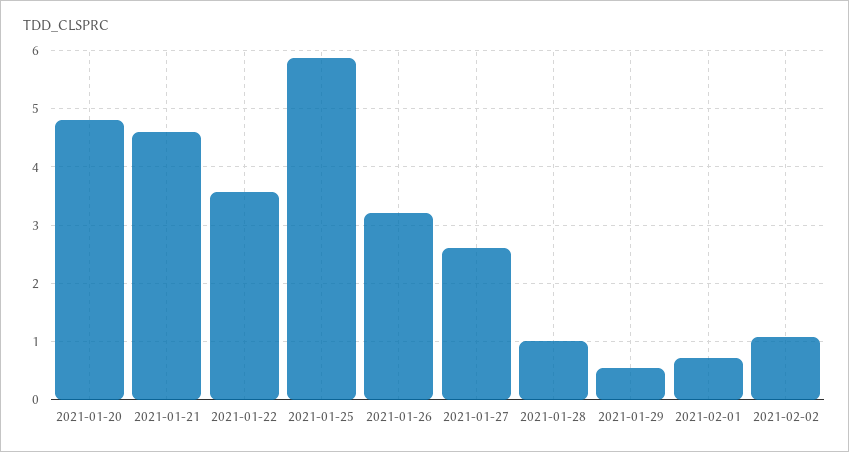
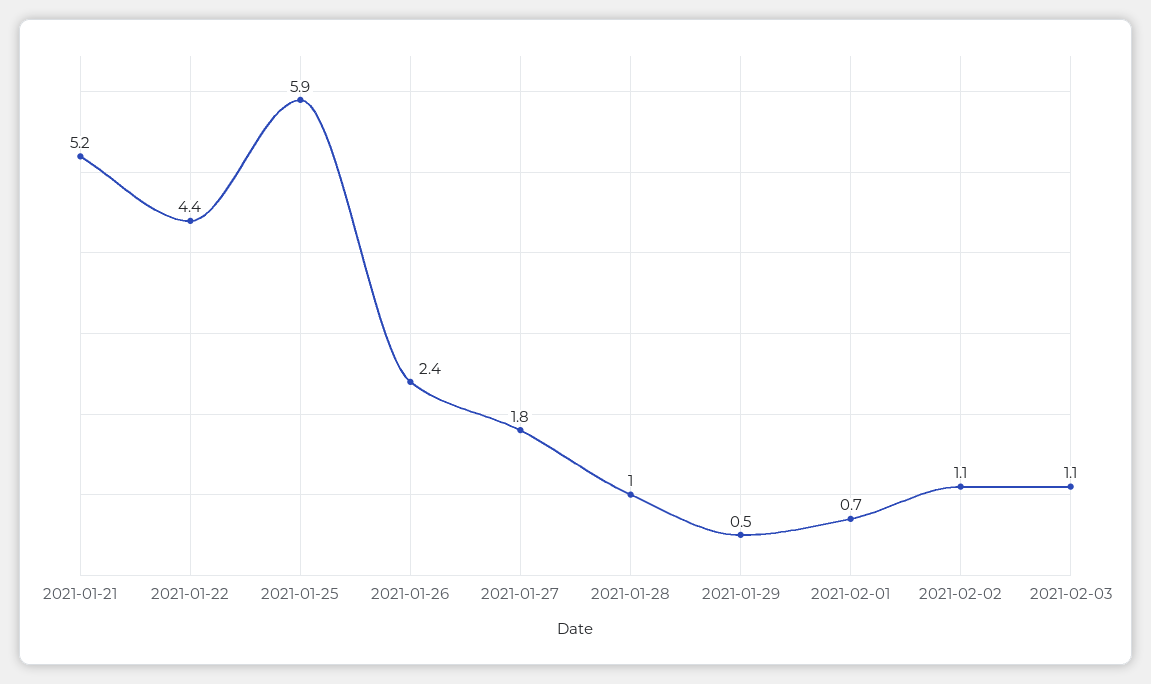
2021-01-20: 4.8 -> none
2021-01-21: 4.6 -> 5.2
2021-01-22: 3.6 -> 4.4
2021-01-26: 3.2 -> 2.4
2021-01-27: 2.6 -> 1.8
2021-02-03: none -> 1.1

